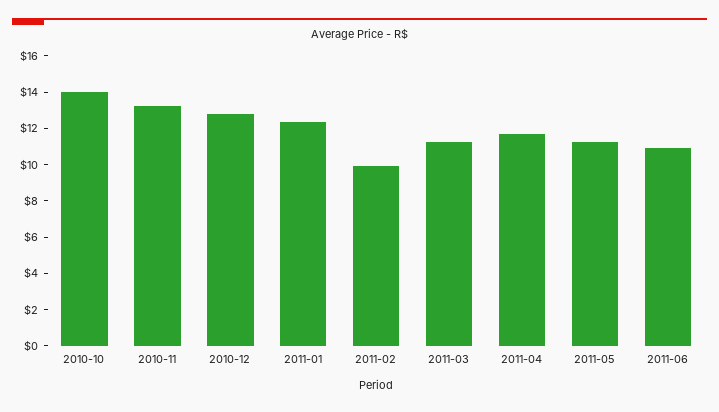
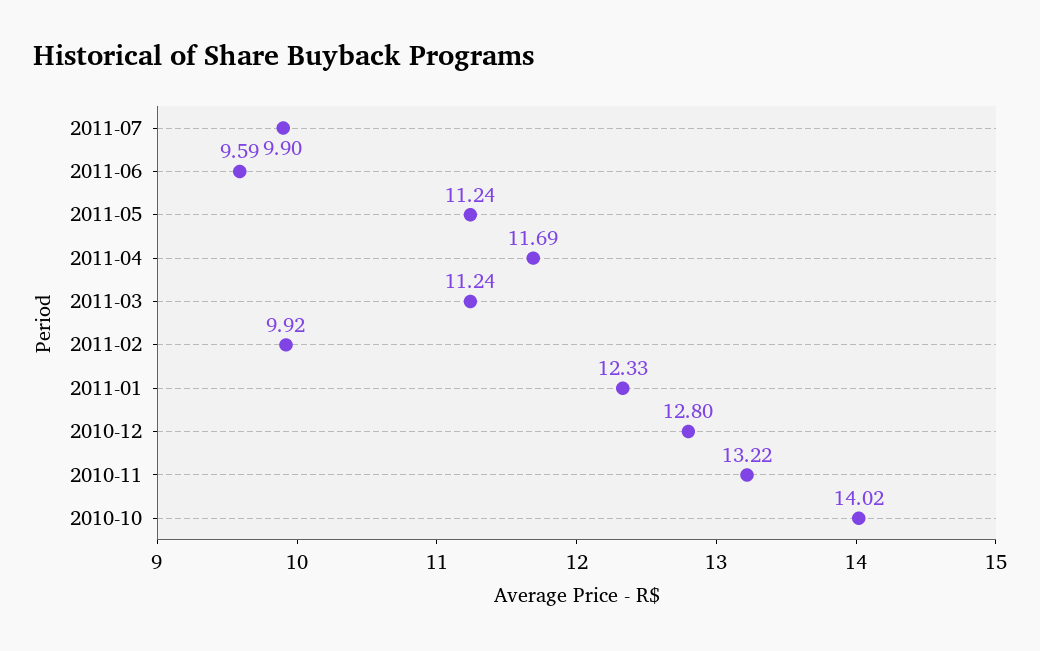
2011-06: 11 -> 9.59
2011-07: none -> 9.9

